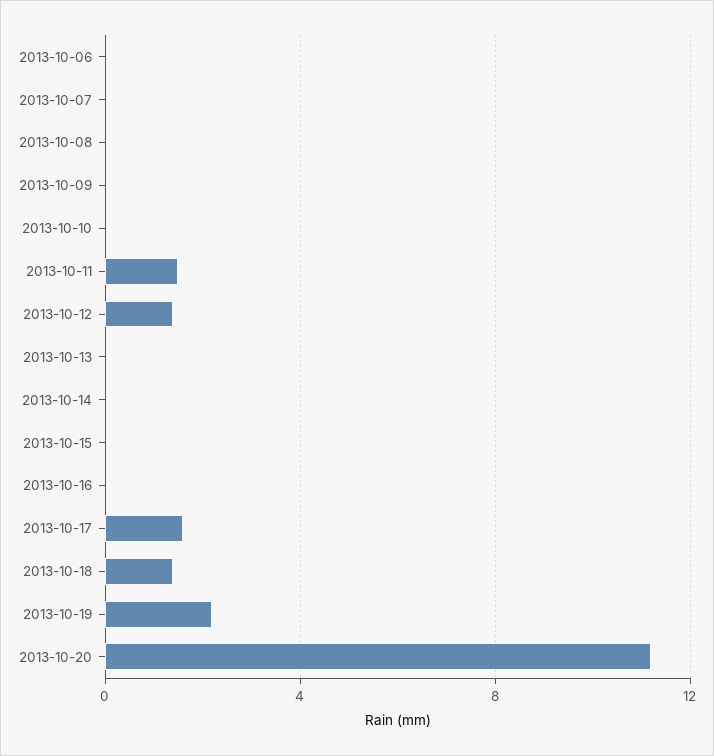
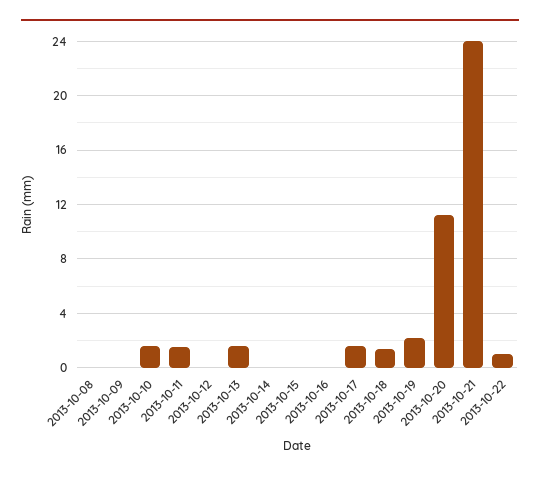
2013-10-06: 0 -> none
2013-10-07: 0 -> none
2013-10-10: 0 -> 1.5
2013-10-12: 1.5 -> 0
2013-10-13: 0 -> 1.5
2013-10-21: none -> 24
2013-10-22: none -> 1

